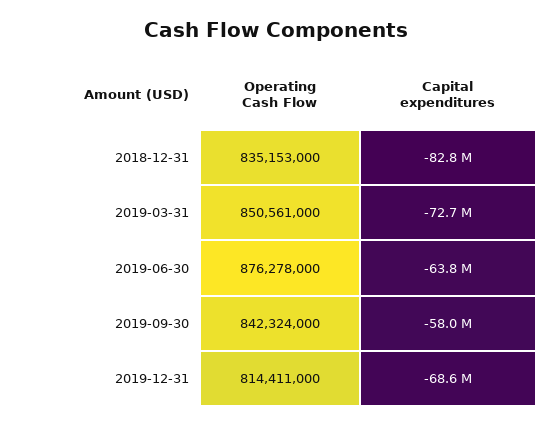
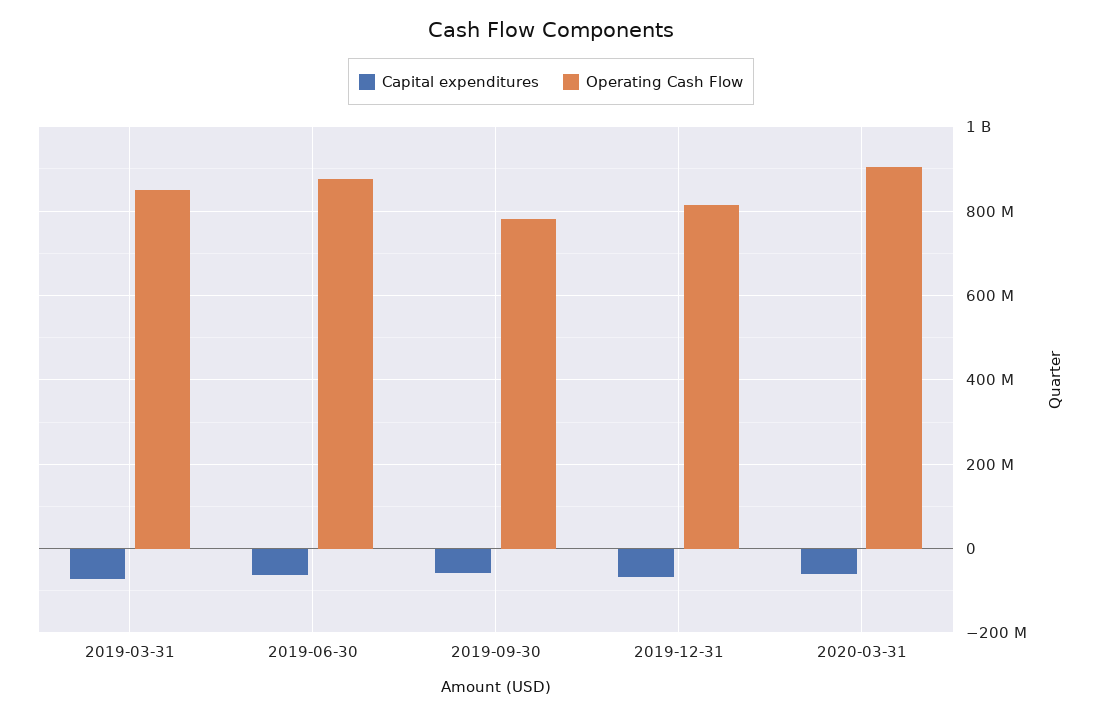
Operating Cash Flow, 2018-12-31: 835153000 -> none
Capital expenditures, 2018-12-31: -82800000 -> none
Operating Cash Flow, 2019-09-30: 842324000 -> 780000000
Capital expenditures, 2020-03-31: none -> -60000000
Operating Cash Flow, 2020-03-31: none -> 900000000

